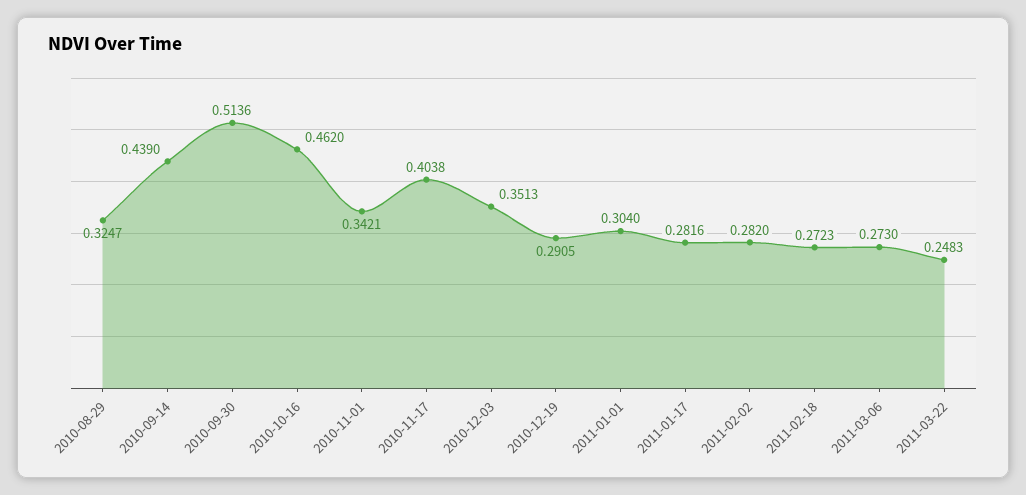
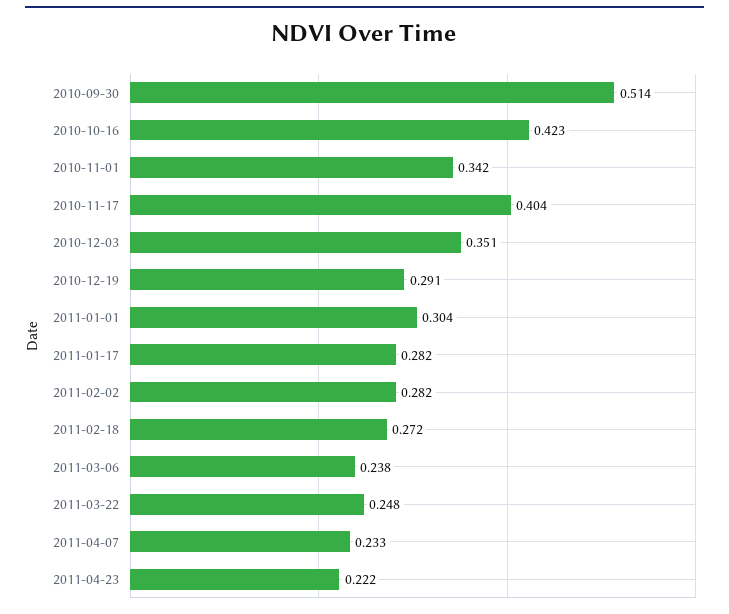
2010-08-29: 0.3247 -> none
2010-09-14: 0.439 -> none
2010-10-16: 0.462 -> 0.423
2011-03-06: 0.273 -> 0.238
2011-04-07: none -> 0.233
2011-04-23: none -> 0.222

